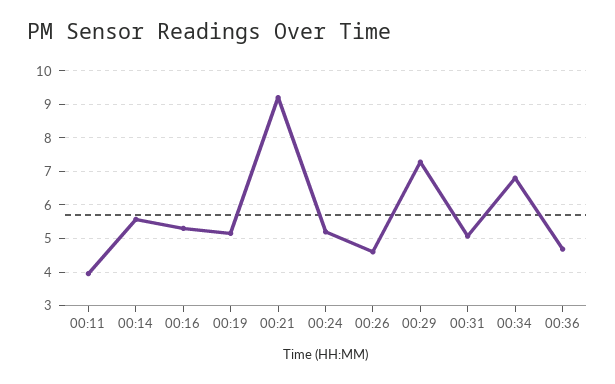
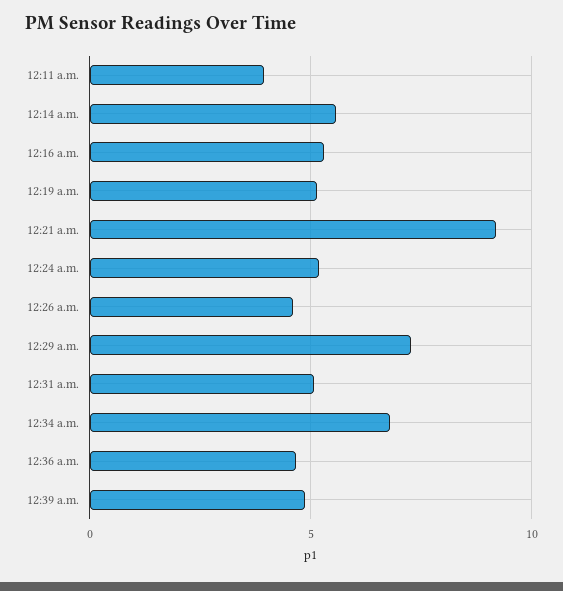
12:39 a.m.: none -> 5

